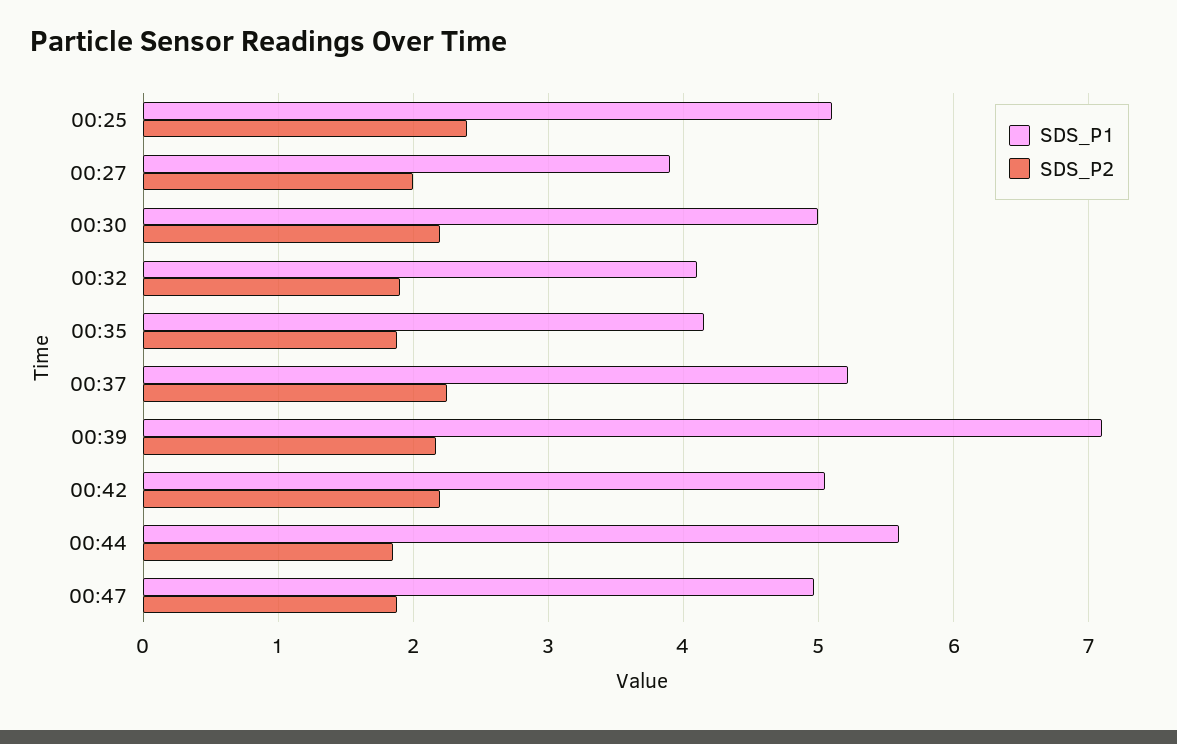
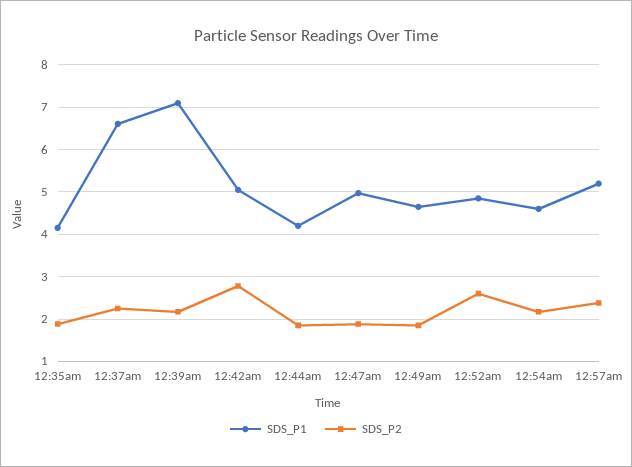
SDS_P1, 00:25: 5.1 -> none
SDS_P2, 00:25: 2.4 -> none
SDS_P1, 00:27: 3.9 -> none
SDS_P2, 00:27: 2 -> none
SDS_P1, 00:30: 5 -> none
SDS_P2, 00:30: 2.2 -> none
SDS_P1, 00:32: 4.1 -> none
SDS_P2, 00:32: 1.9 -> none
SDS_P1, 00:37: 5.2 -> 6.6
SDS_P2, 00:42: 2.2 -> 2.8
SDS_P1, 00:44: 5.6 -> 4.2
SDS_P1, 12:49am: none -> 4.6
SDS_P2, 12:49am: none -> 1.8
SDS_P1, 12:52am: none -> 4.8
SDS_P2, 12:52am: none -> 2.6
SDS_P1, 12:54am: none -> 4.6
SDS_P2, 12:54am: none -> 2.2
SDS_P1, 12:57am: none -> 5.2
SDS_P2, 12:57am: none -> 2.4

